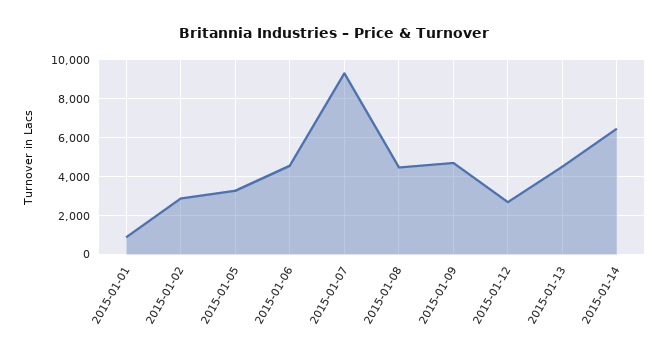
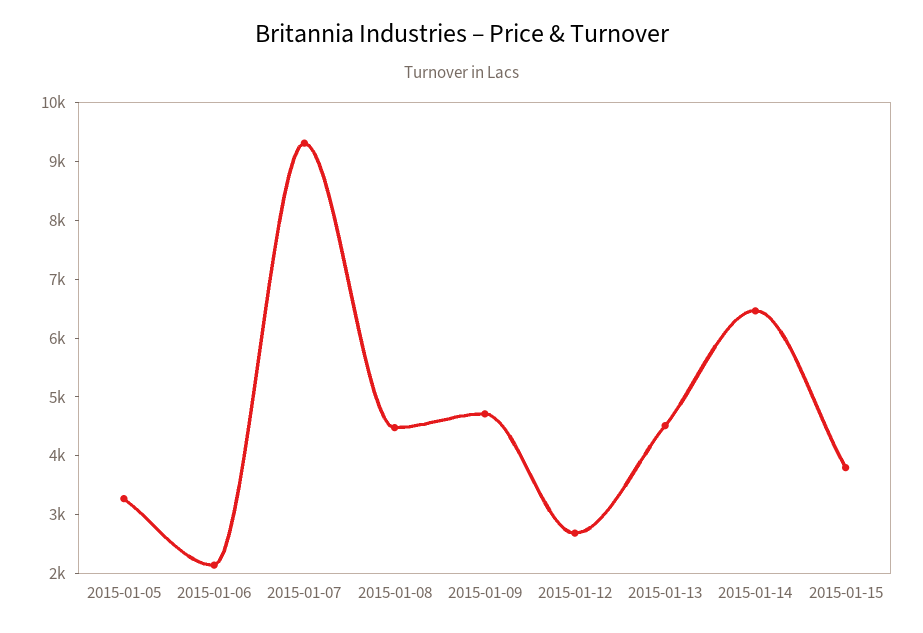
2015-01-01: 1000 -> none
2015-01-02: 3000 -> none
2015-01-06: 4500 -> 2200
2015-01-15: none -> 3800

